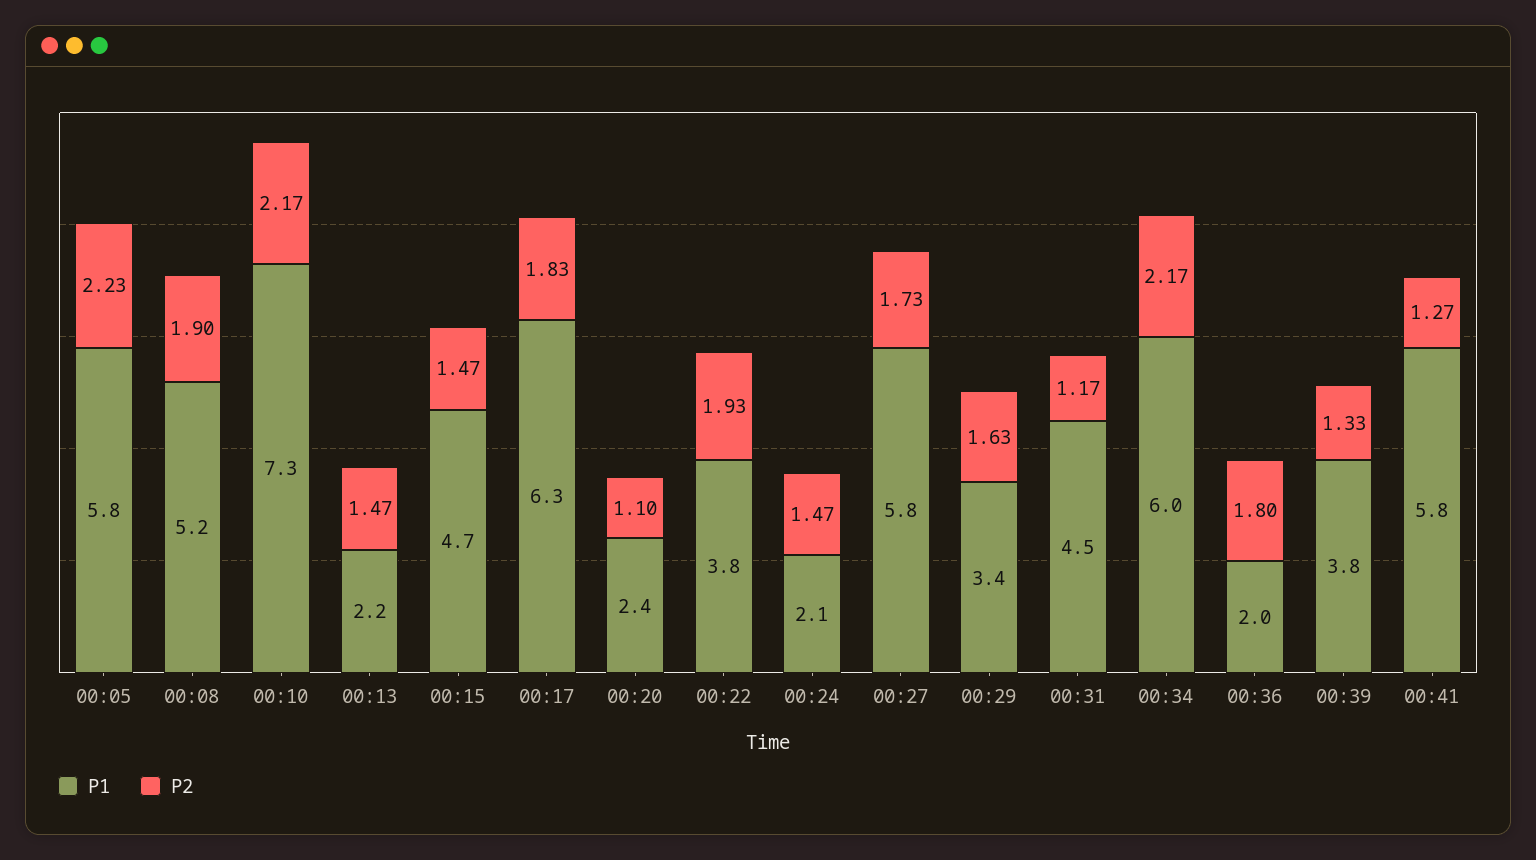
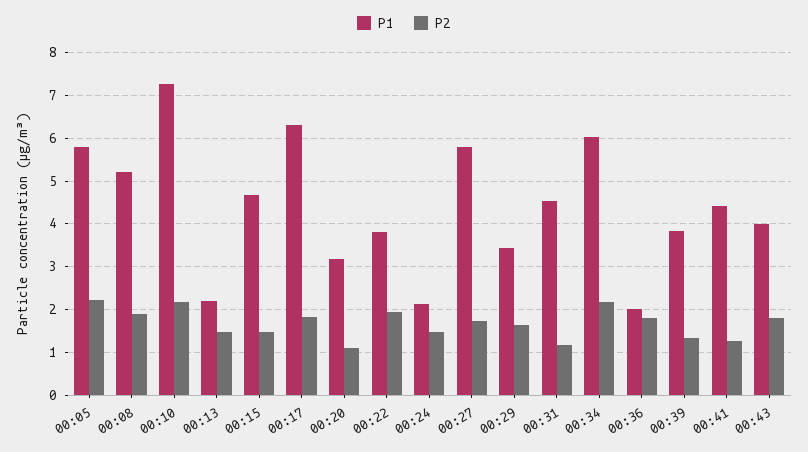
P1, 00:20: 2.4 -> 3.2
P1, 00:41: 5.8 -> 4.4
P1, 00:43: none -> 4
P2, 00:43: none -> 1.8

